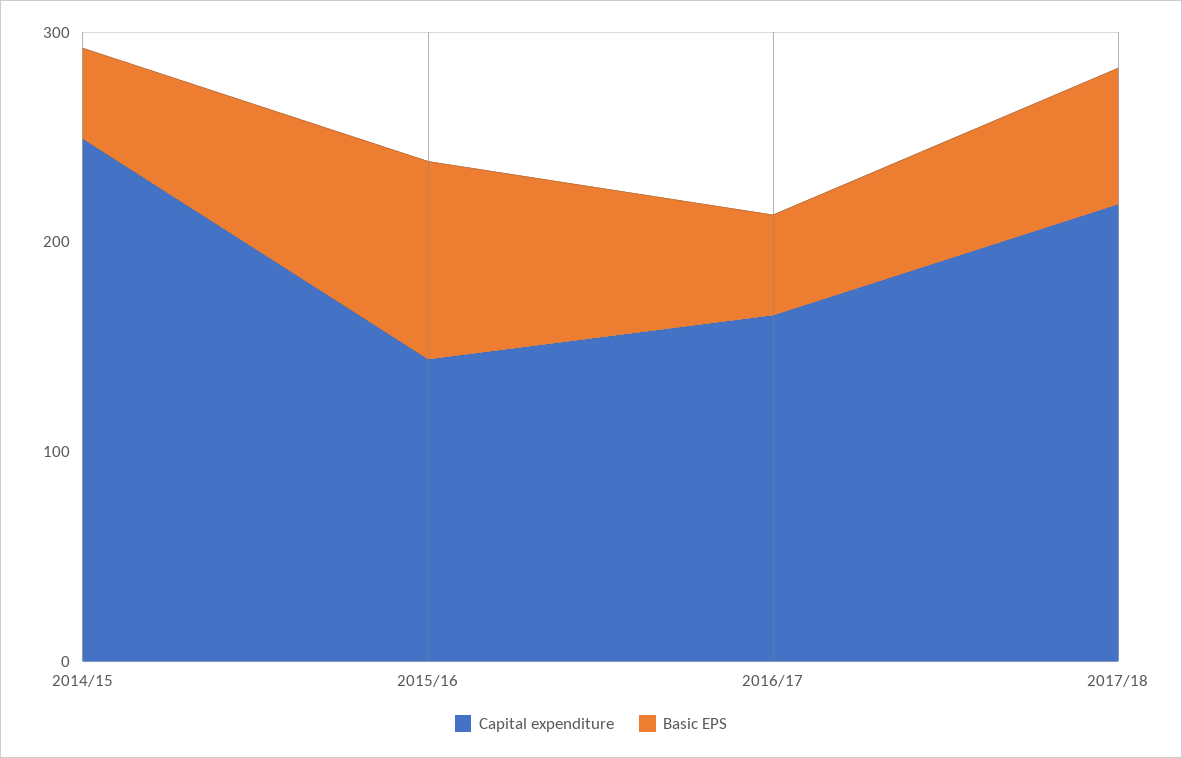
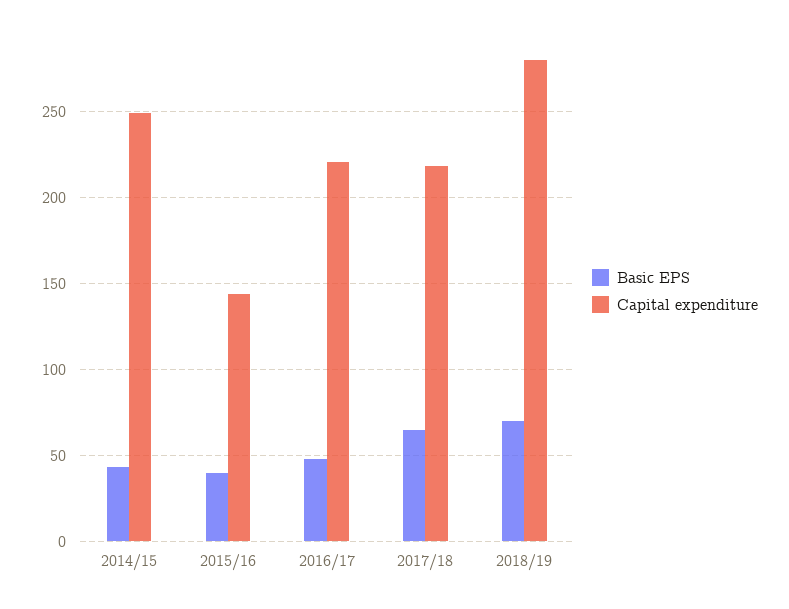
Basic EPS, 2015/16: 100 -> 40
Capital expenditure, 2016/17: 160 -> 220
Basic EPS, 2018/19: none -> 70
Capital expenditure, 2018/19: none -> 280

